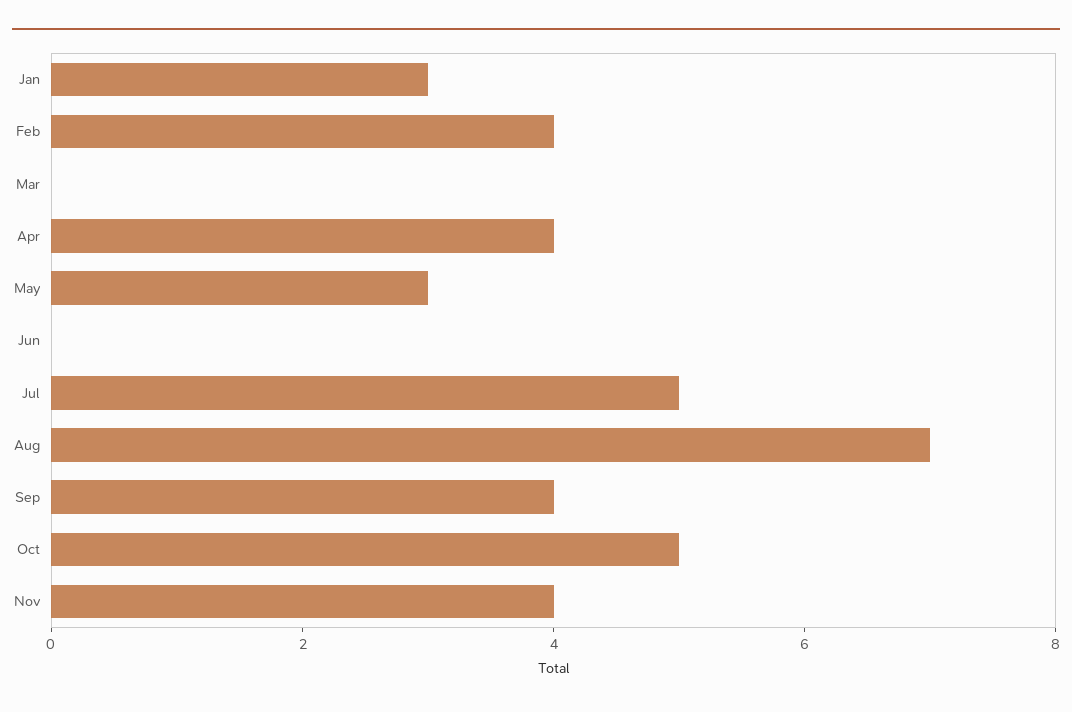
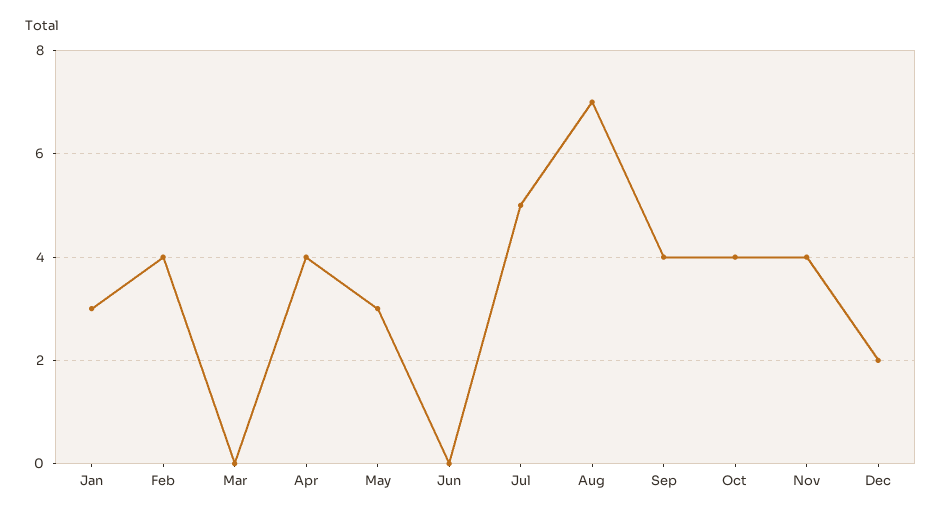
Oct: 5 -> 4
Dec: none -> 2

